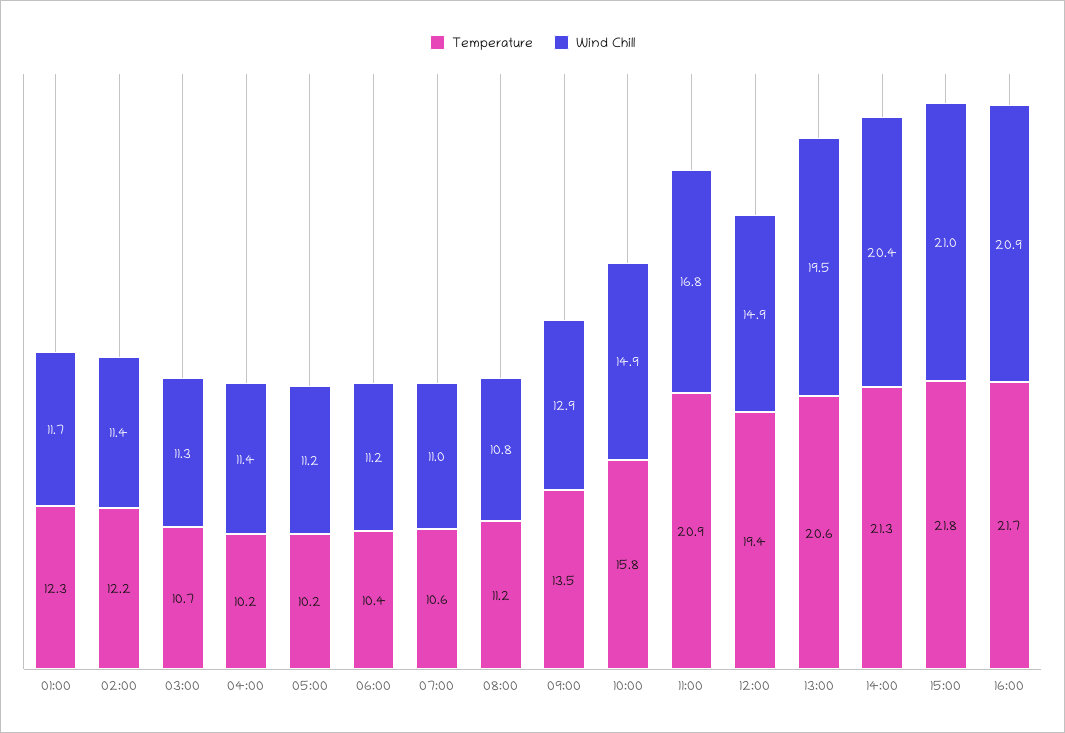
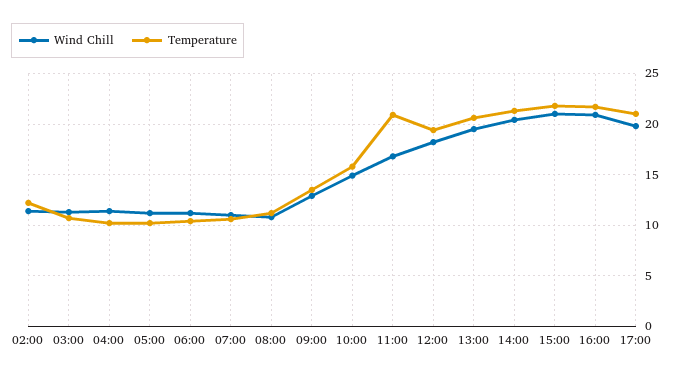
Temperature, 01:00: 12.3 -> none
Wind Chill, 01:00: 11.7 -> none
Wind Chill, 12:00: 14.9 -> 18
Wind Chill, 17:00: none -> 20
Temperature, 17:00: none -> 21

